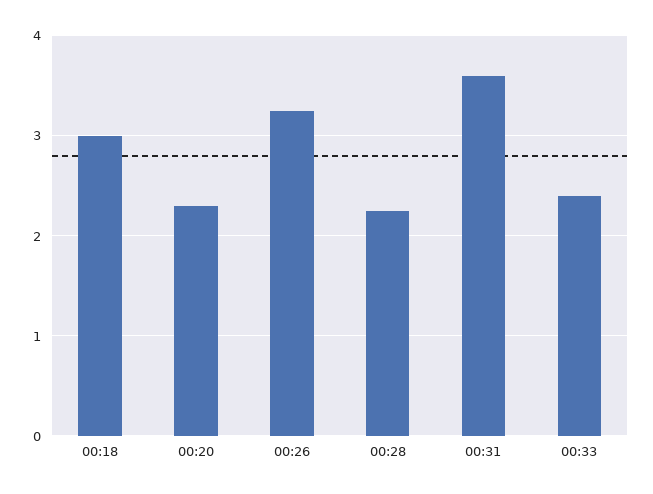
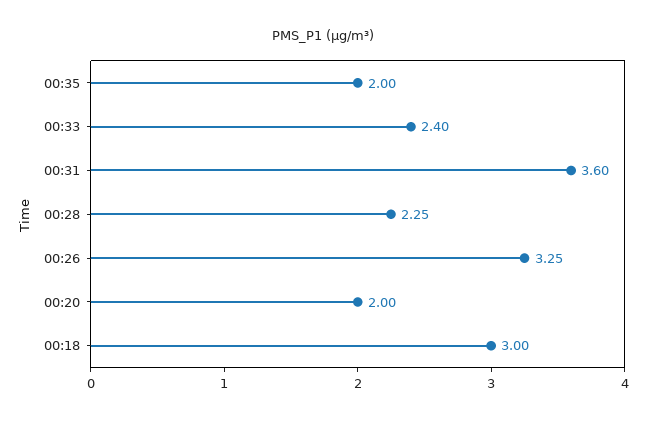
00:20: 2.3 -> 2
00:35: none -> 2

